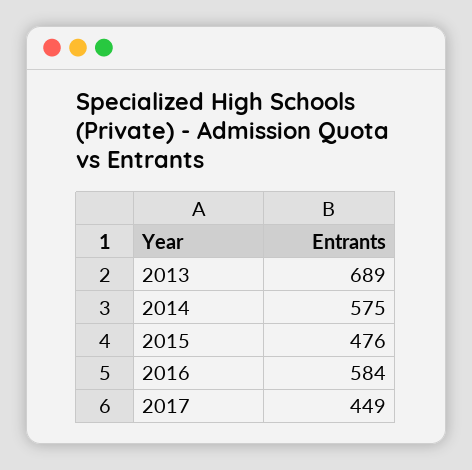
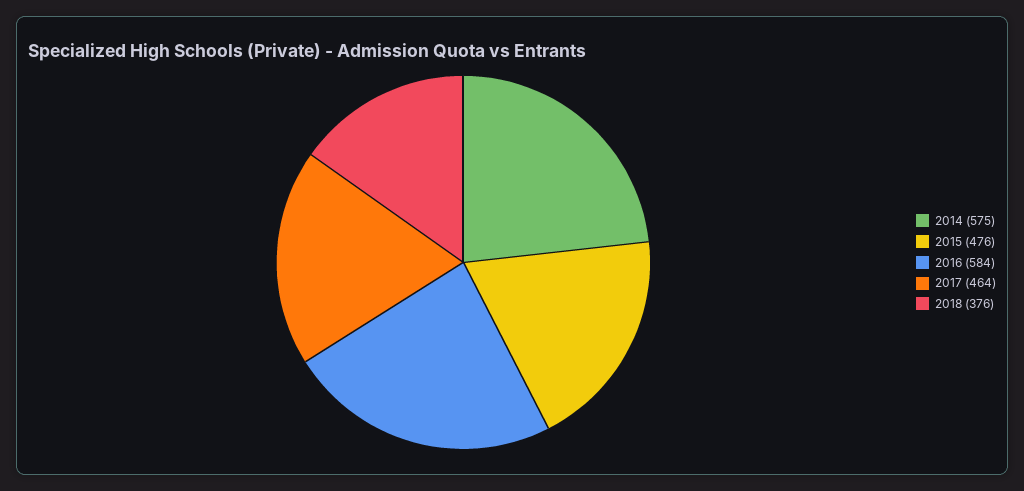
2013: 689 -> none
2017: 449 -> 464
2018: none -> 376

